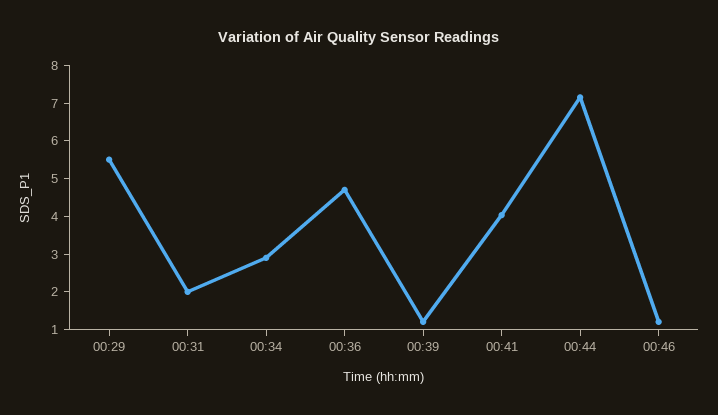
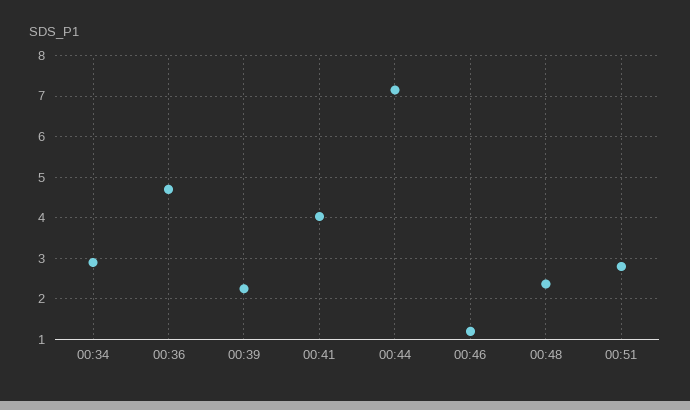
00:29: 5.5 -> none
00:31: 2 -> none
00:39: 1.25 -> 2.2
00:48: none -> 2.4
00:51: none -> 2.8

